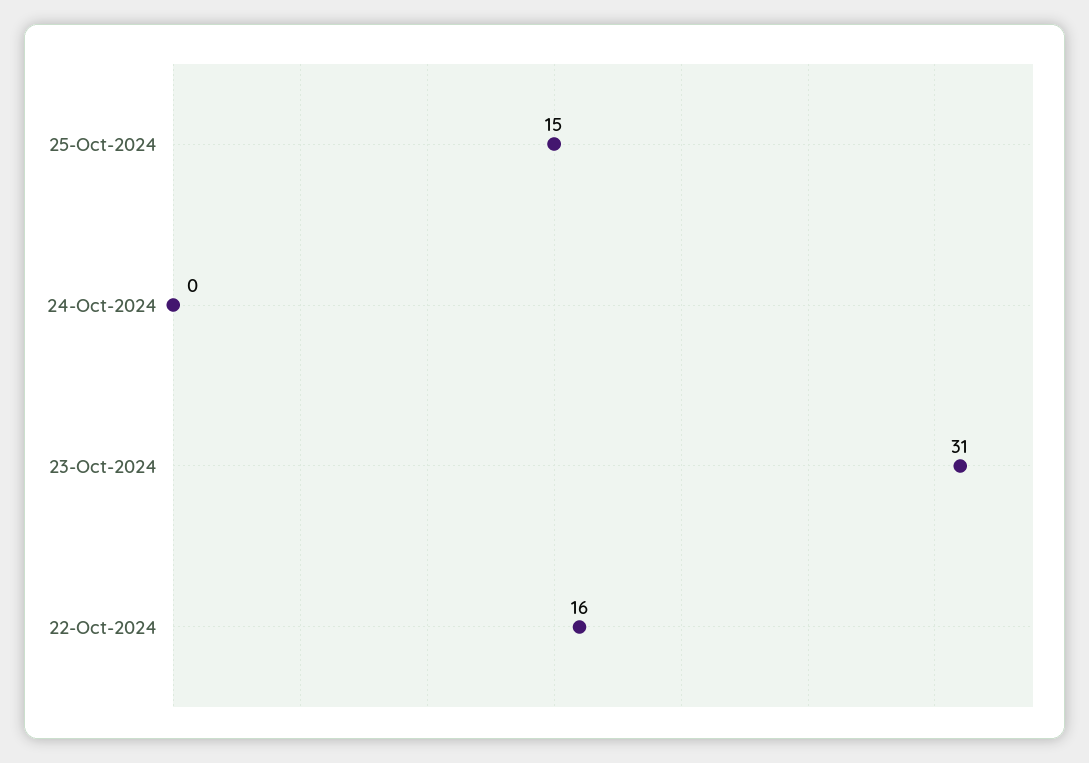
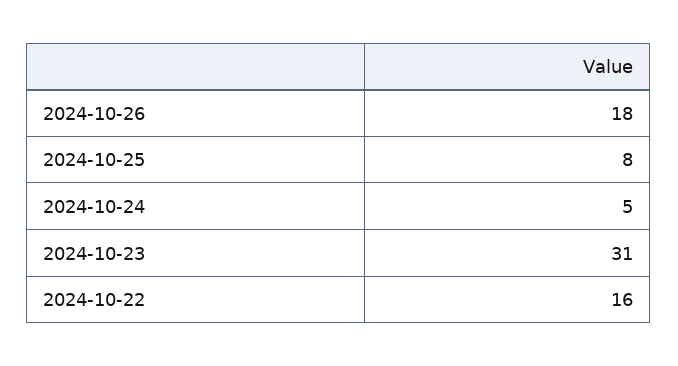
25-Oct-2024: 15 -> 8
24-Oct-2024: 0 -> 5
2024-10-26: none -> 18

